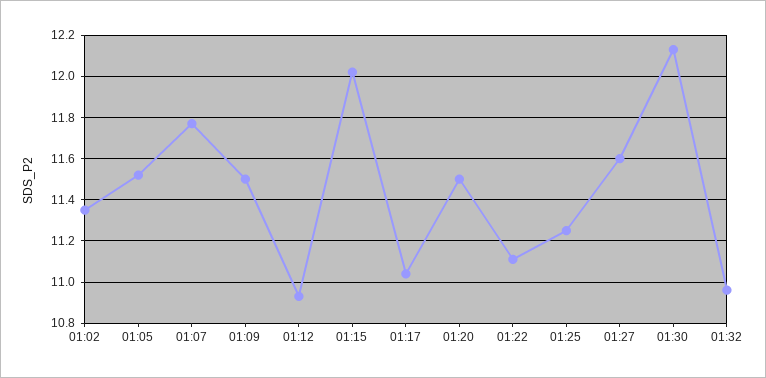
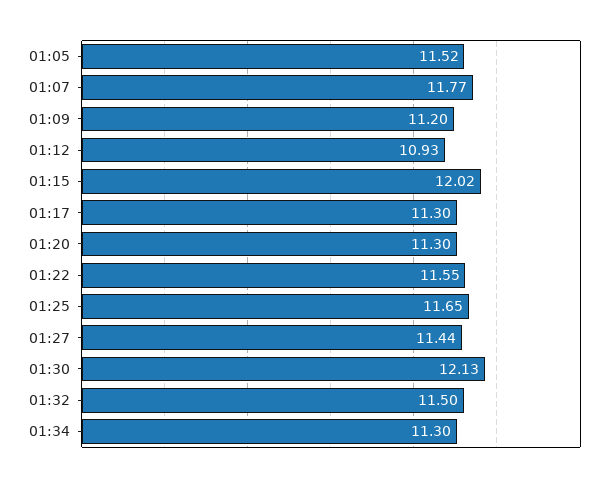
01:02: 11.35 -> none
01:09: 11.5 -> 11.2
01:17: 11.05 -> 11.3
01:20: 11.5 -> 11.3
01:22: 11.1 -> 11.55
01:25: 11.25 -> 11.65
01:27: 11.6 -> 11.44
01:32: 10.95 -> 11.5
01:34: none -> 11.3

